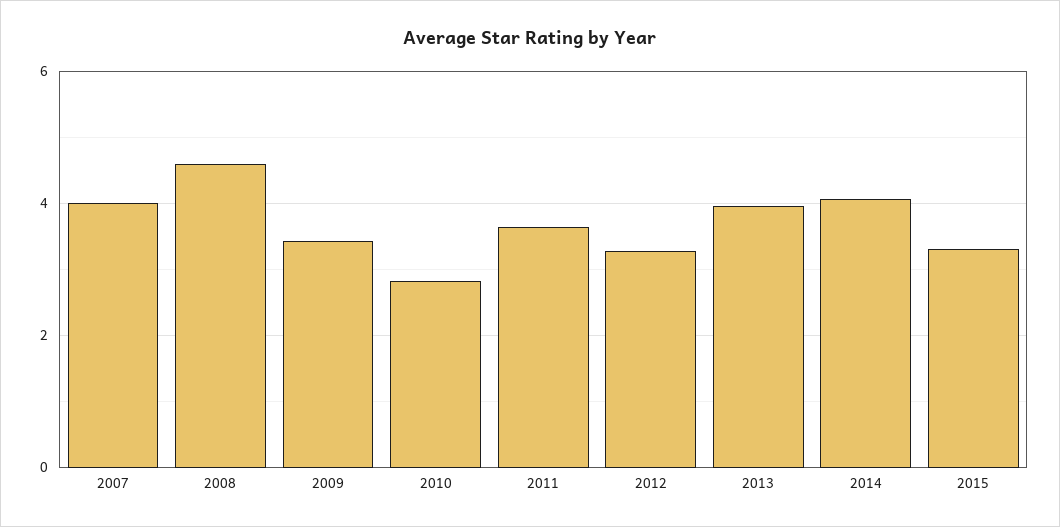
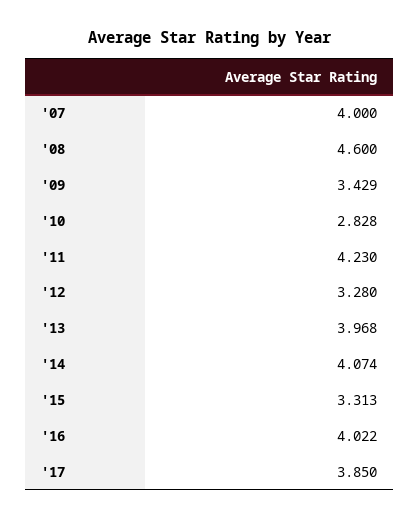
2011: 3.6 -> 4.23
'16: none -> 4.022
'17: none -> 3.85

